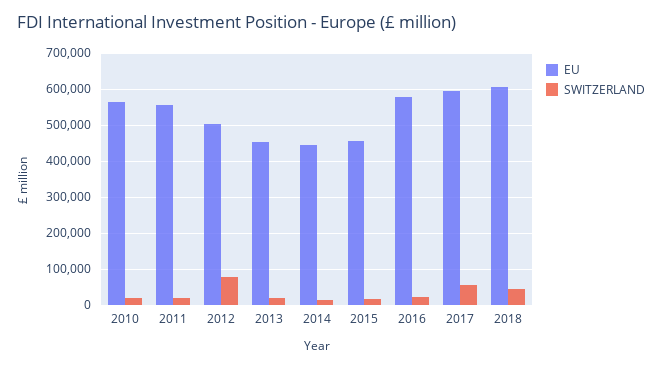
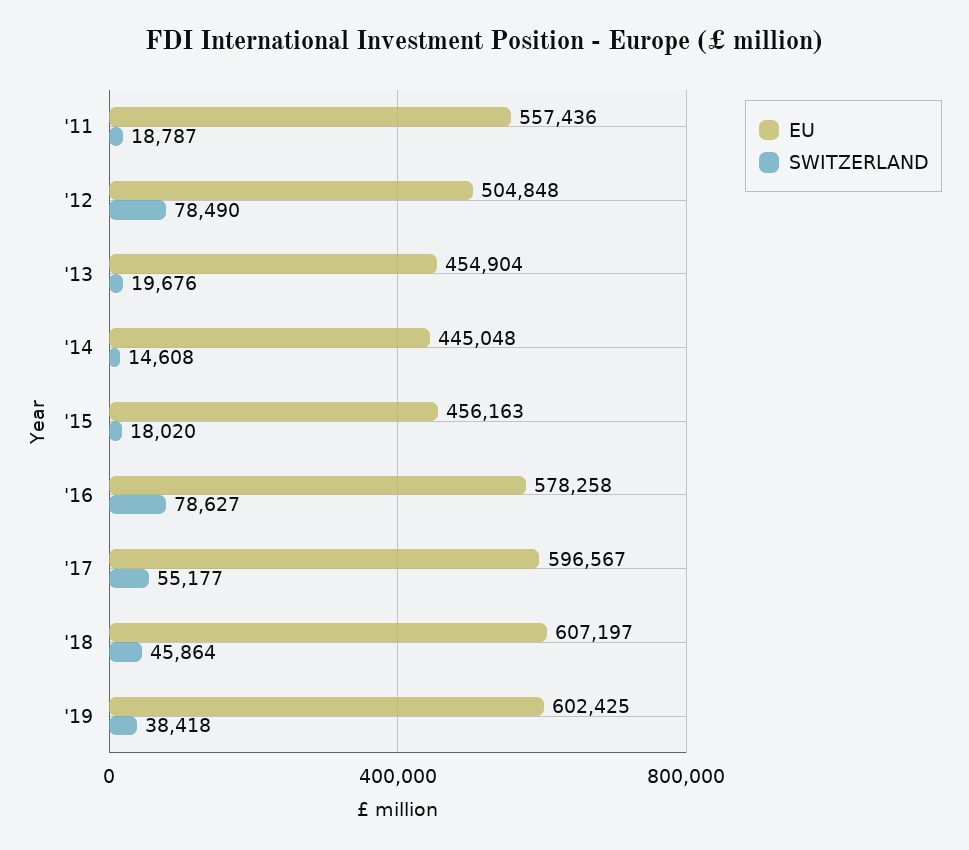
EU, 2010: 560000 -> none
SWITZERLAND, 2010: 20000 -> none
SWITZERLAND, 2016: 20000 -> 78627
EU, '19: none -> 602425
SWITZERLAND, '19: none -> 38418

